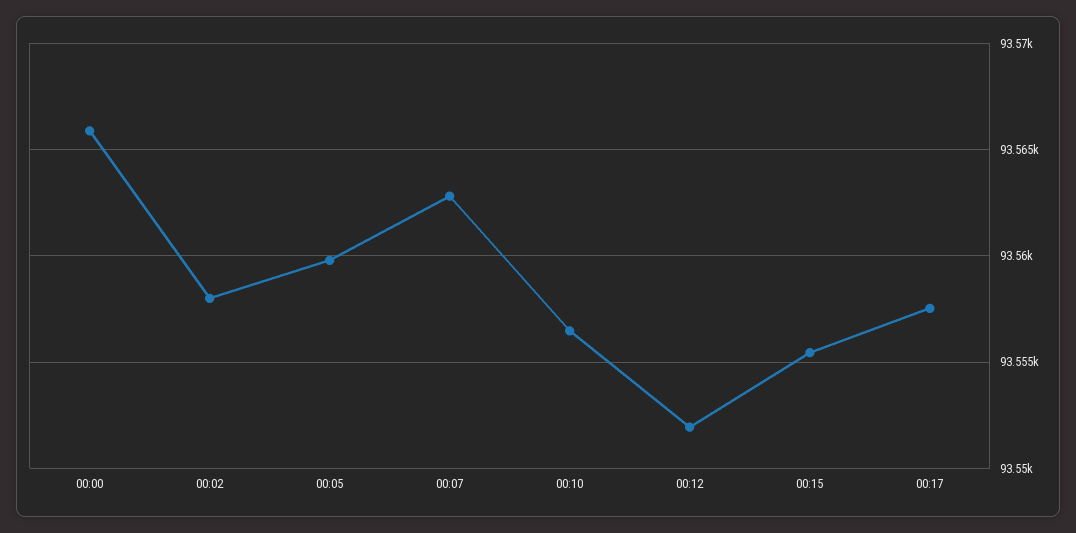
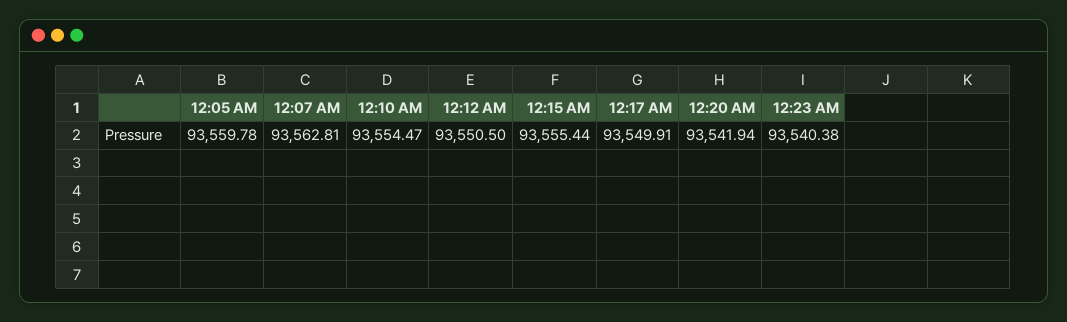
00:00: 93566 -> none
00:02: 93558 -> none
00:10: 93556.5 -> 93554.47
00:12: 93552 -> 93550.5
00:17: 93557.5 -> 93549.91
12:20 AM: none -> 93541.94
12:23 AM: none -> 93540.38

